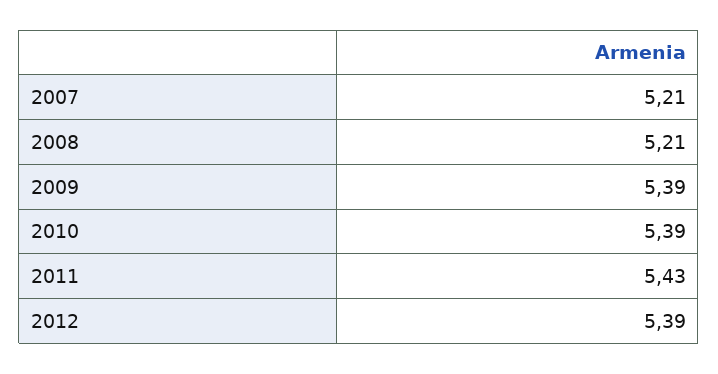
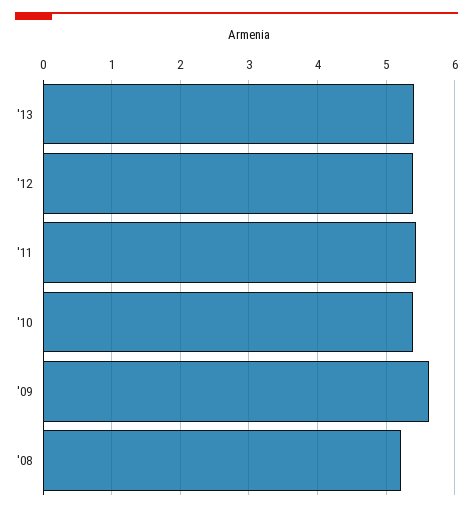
2007: 5.21 -> none
2009: 5.39 -> 5.6
'13: none -> 5.4

